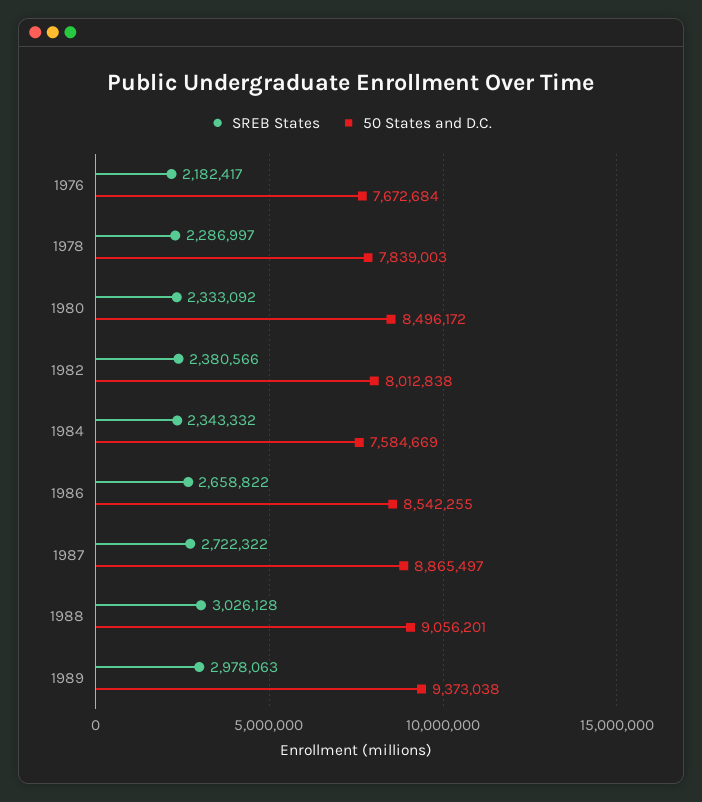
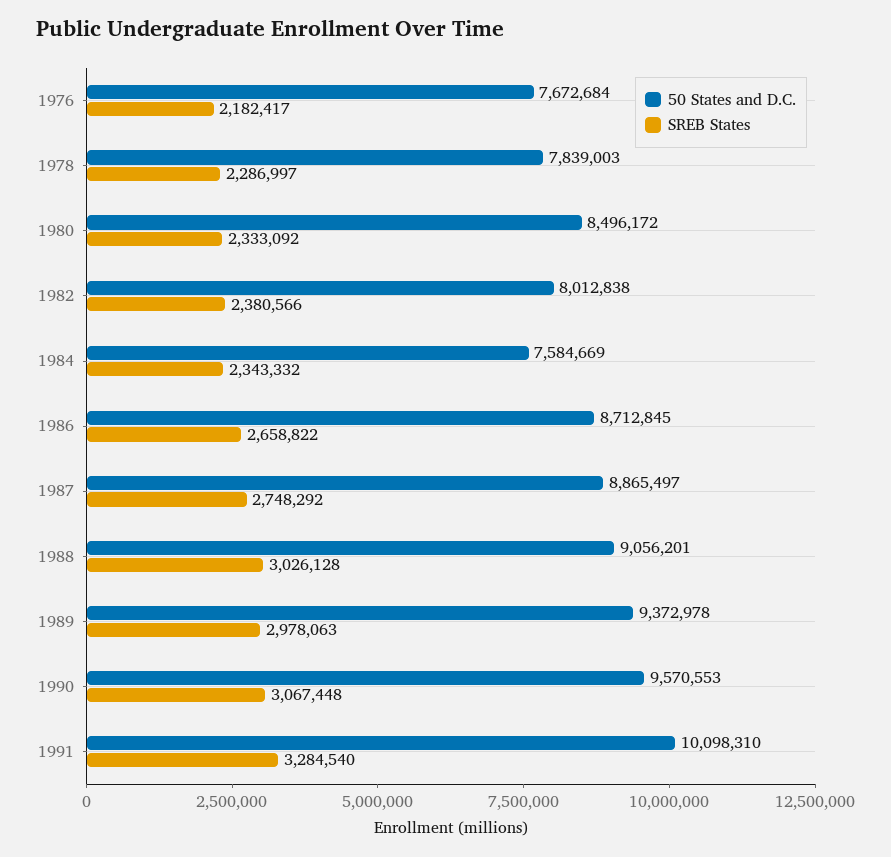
50 States and D.C., 1986: 8542255 -> 8712845
SREB States, 1987: 2722322 -> 2748292
50 States and D.C., 1989: 9373038 -> 9372978
50 States and D.C., 1990: none -> 9570553
SREB States, 1990: none -> 3067448
50 States and D.C., 1991: none -> 10098310
SREB States, 1991: none -> 3284540

